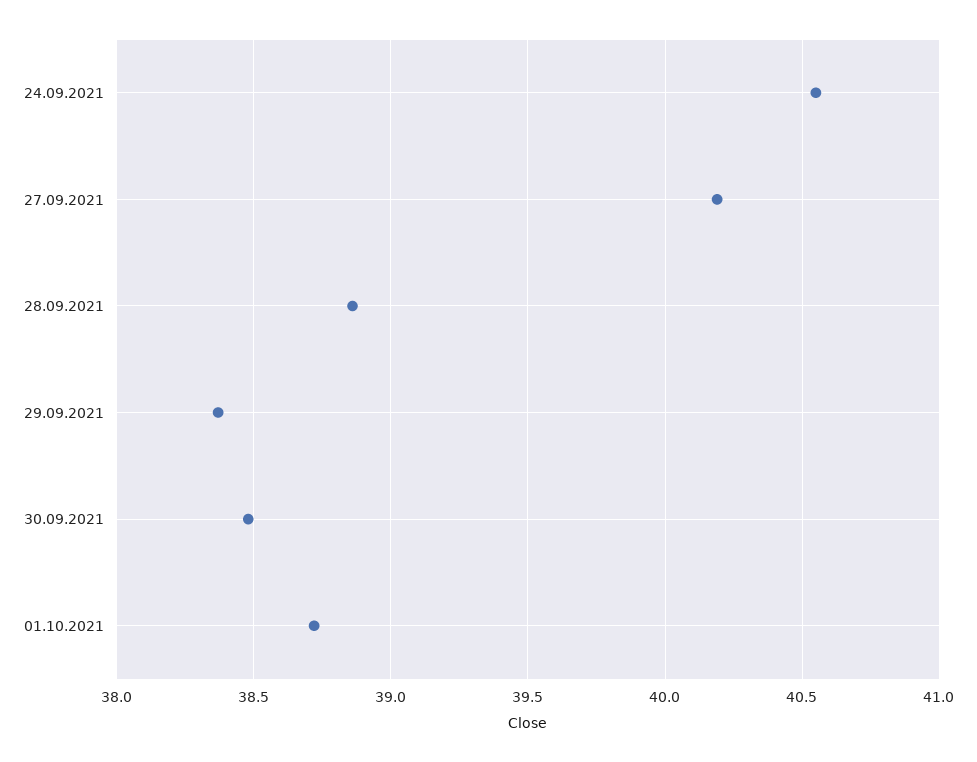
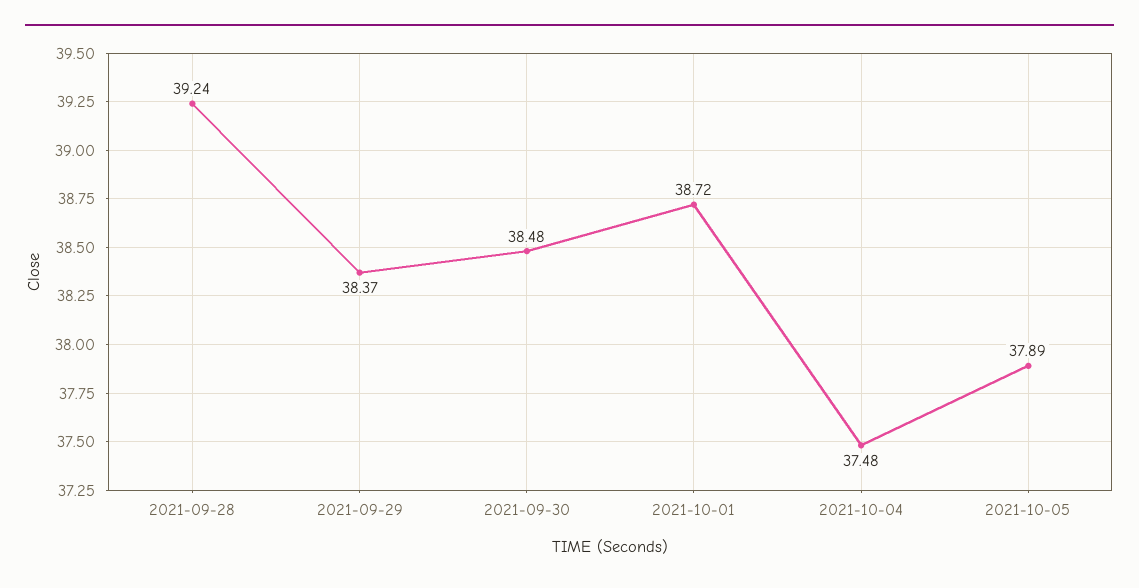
24.09.2021: 40.55 -> none
27.09.2021: 40.2 -> none
28.09.2021: 38.85 -> 39.24
2021-10-04: none -> 37.48
2021-10-05: none -> 37.89

